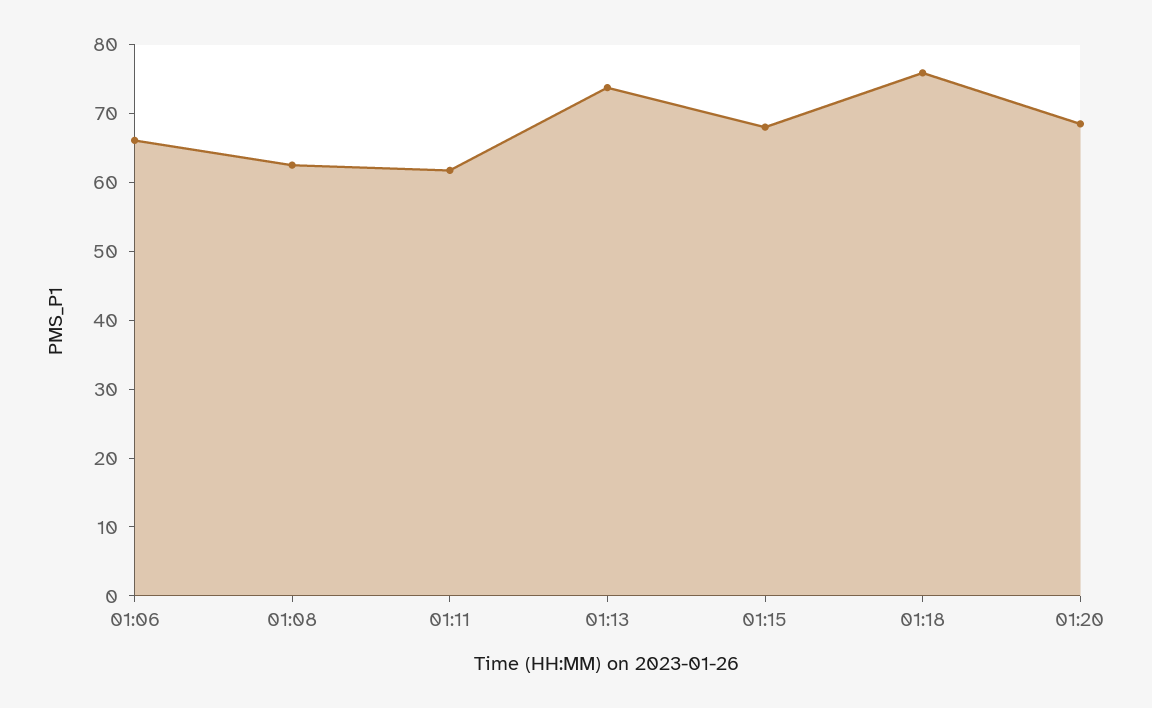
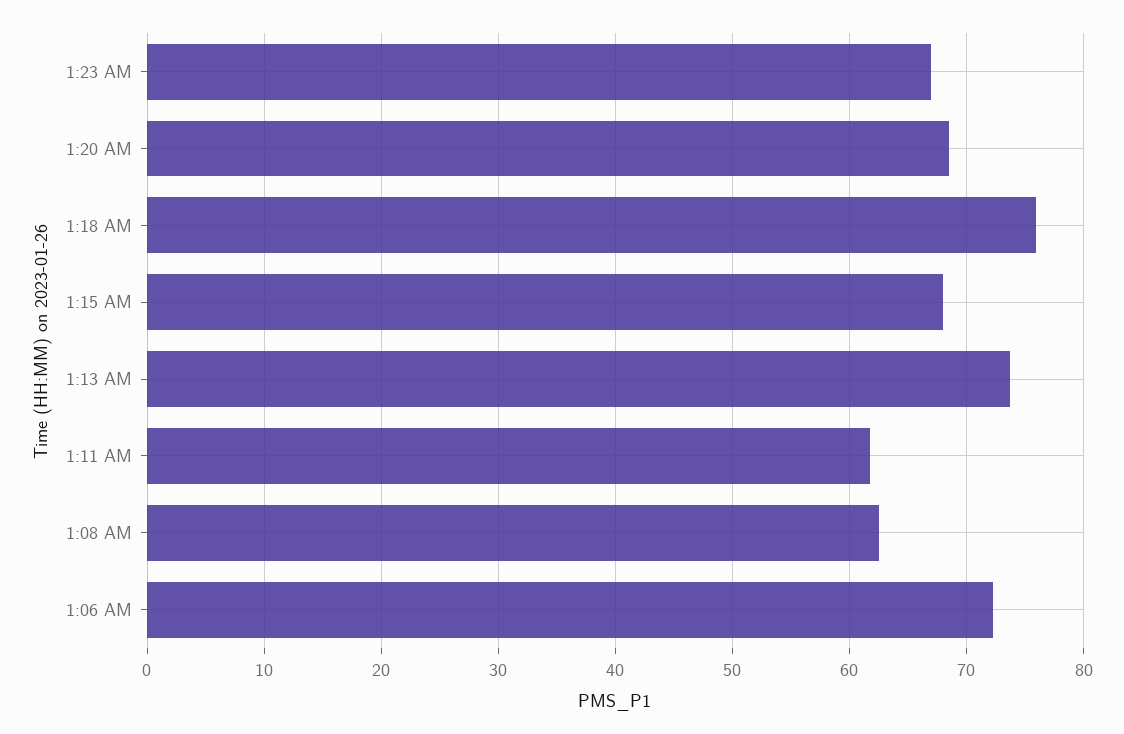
01:06: 66 -> 72
1:23 AM: none -> 67

